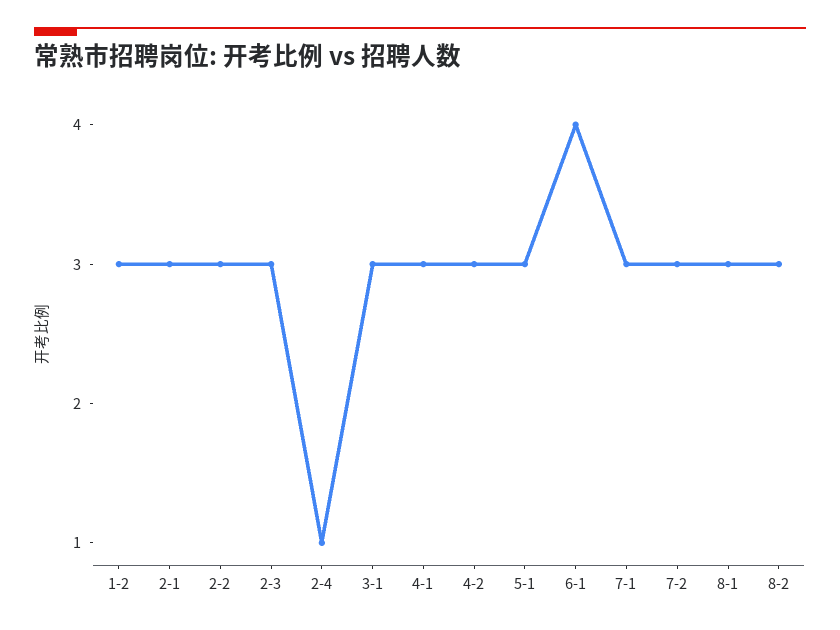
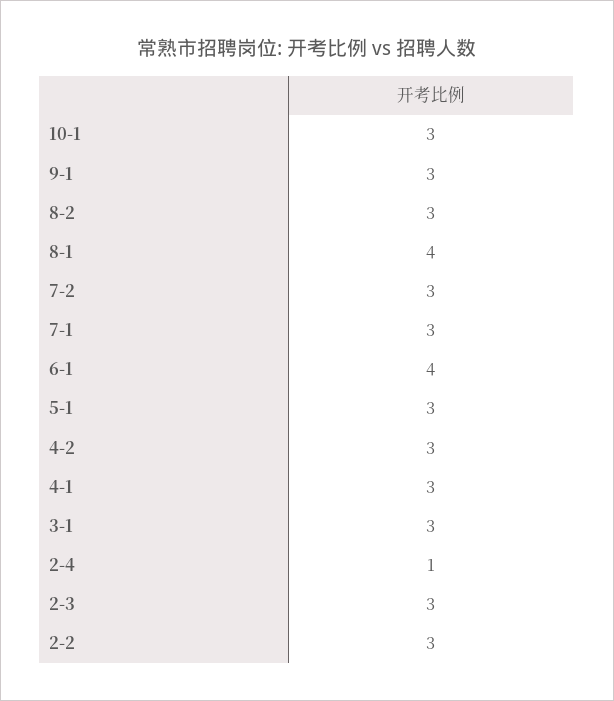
1-2: 3 -> none
2-1: 3 -> none
8-1: 3 -> 4
10-1: none -> 3
9-1: none -> 3

